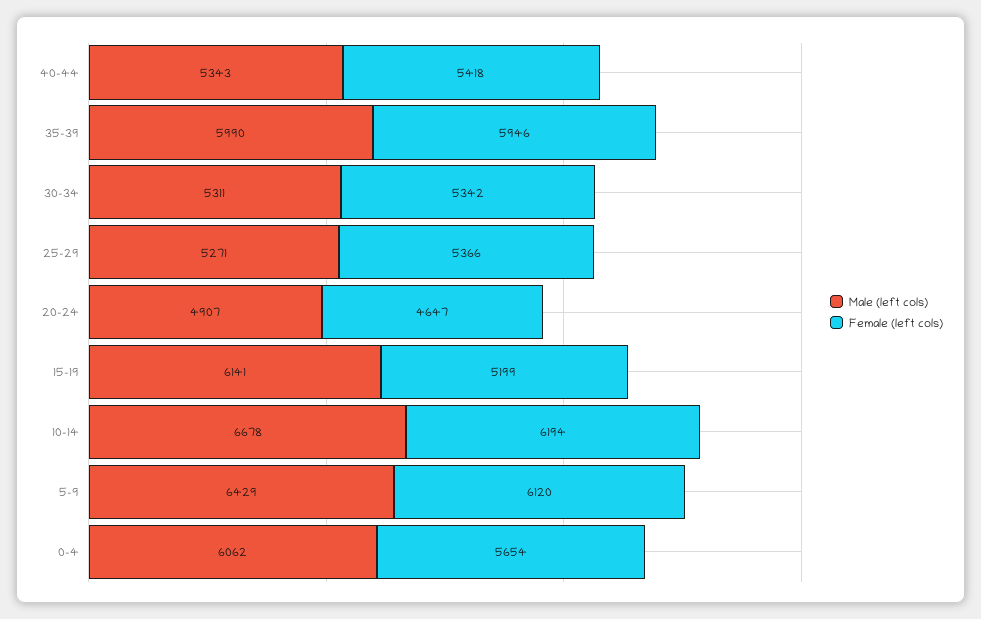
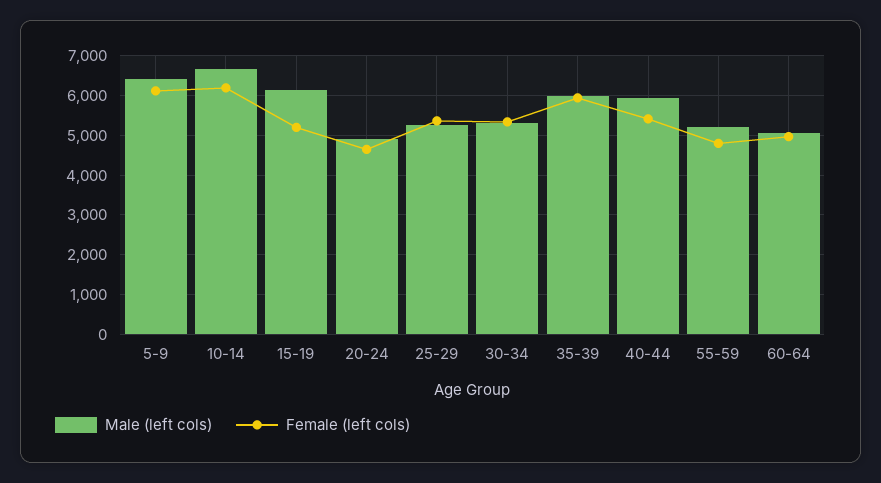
Male (left cols), 40-44: 5343 -> 6000
Male (left cols), 0-4: 6062 -> none
Female (left cols), 0-4: 5654 -> none
Male (left cols), 55-59: none -> 5200
Female (left cols), 55-59: none -> 4800
Male (left cols), 60-64: none -> 5000
Female (left cols), 60-64: none -> 5000

